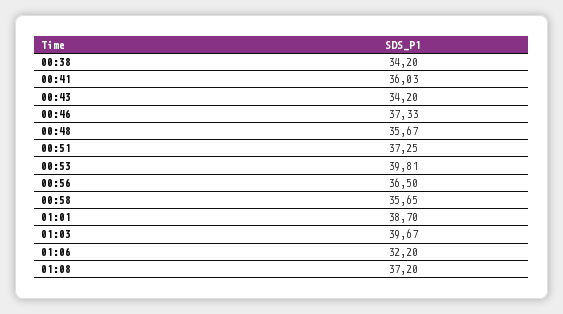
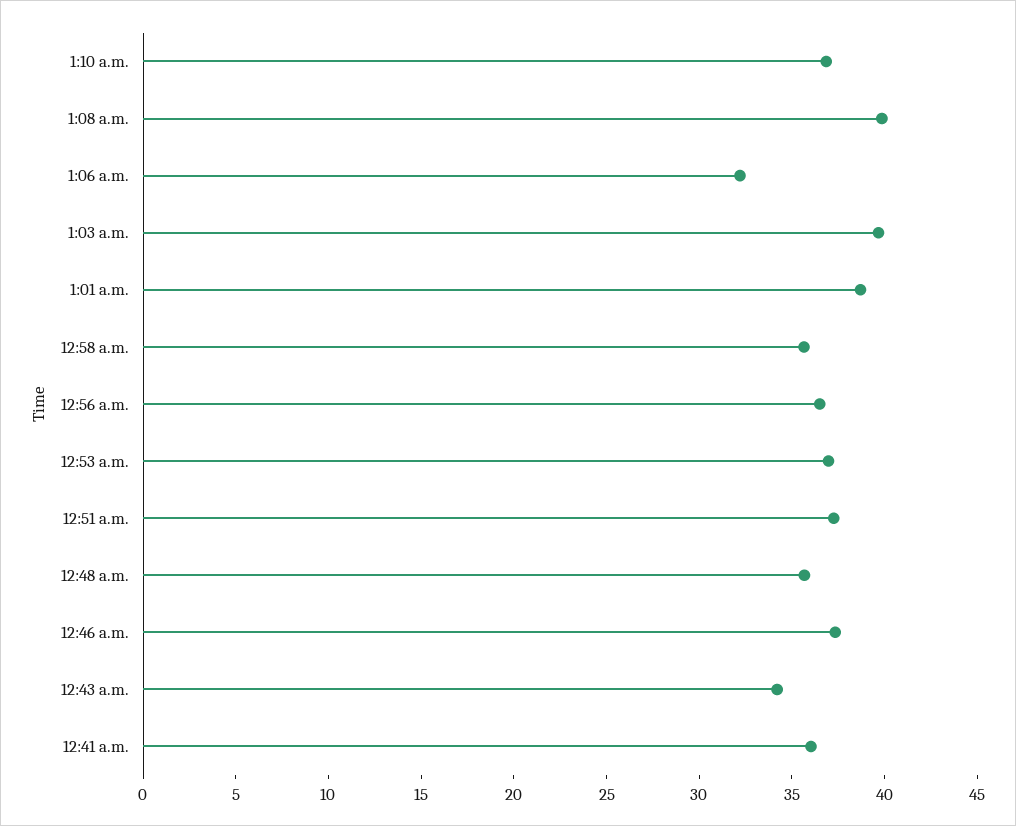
00:38: 34.2 -> none
00:53: 39.81 -> 37
01:08: 37.2 -> 40
1:10 a.m.: none -> 37

